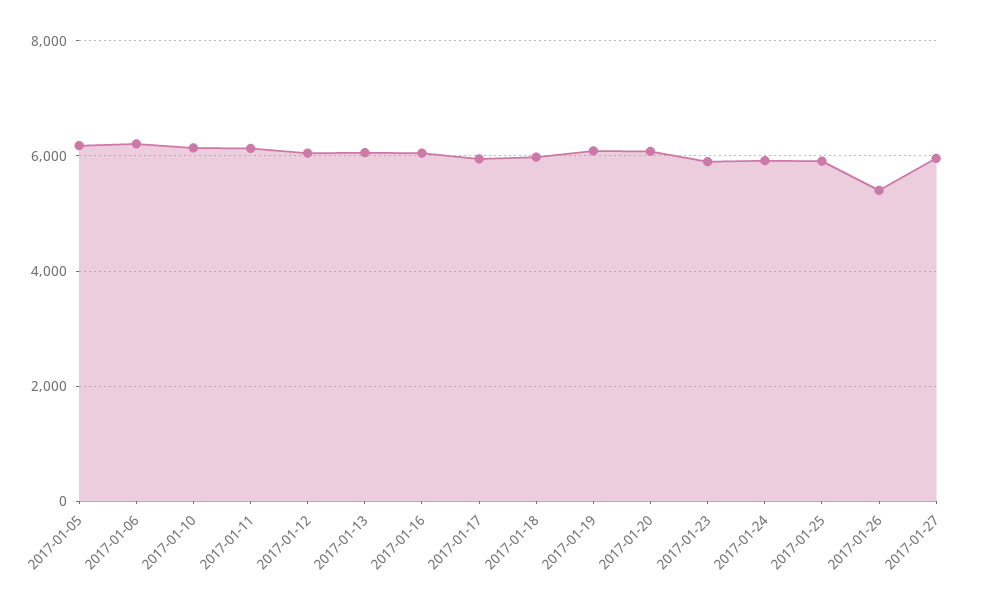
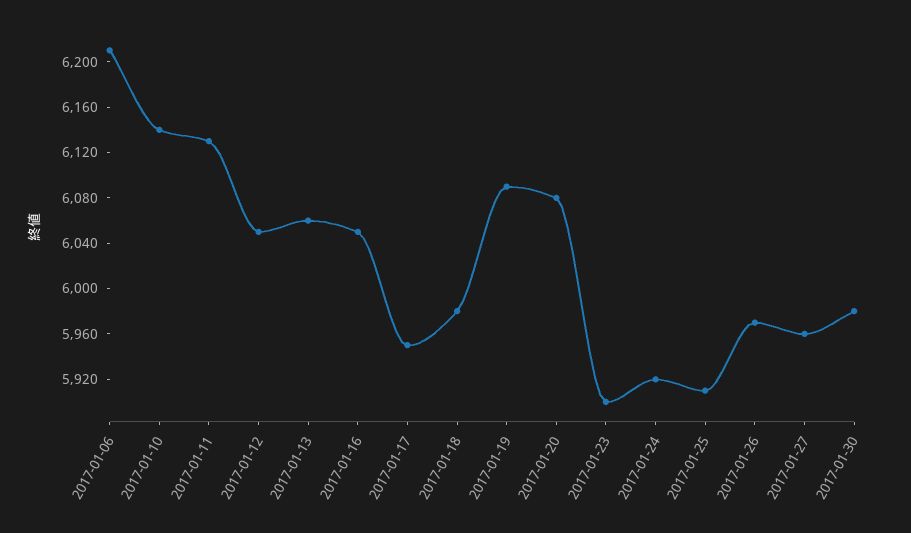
2017-01-05: 6200 -> none
2017-01-26: 5400 -> 5970
2017-01-30: none -> 5980

